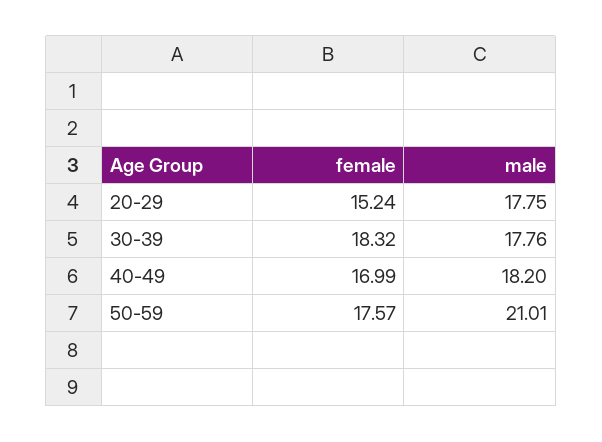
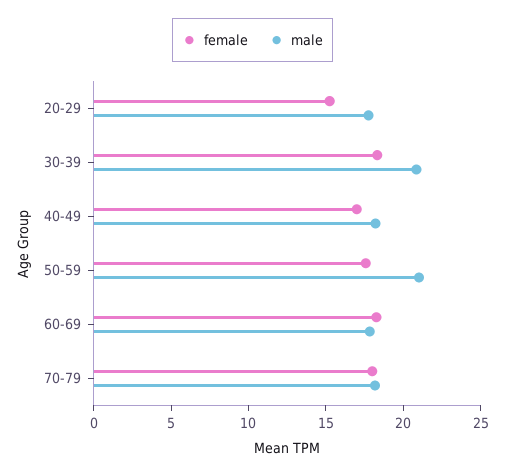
male, 30-39: 17.76 -> 21
female, 60-69: none -> 18
male, 60-69: none -> 18
female, 70-79: none -> 18
male, 70-79: none -> 18

